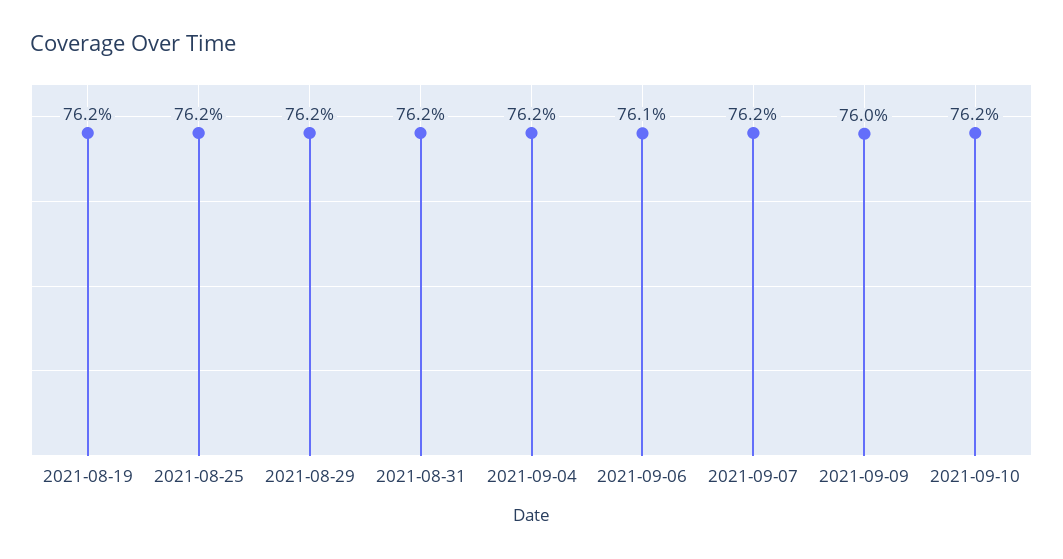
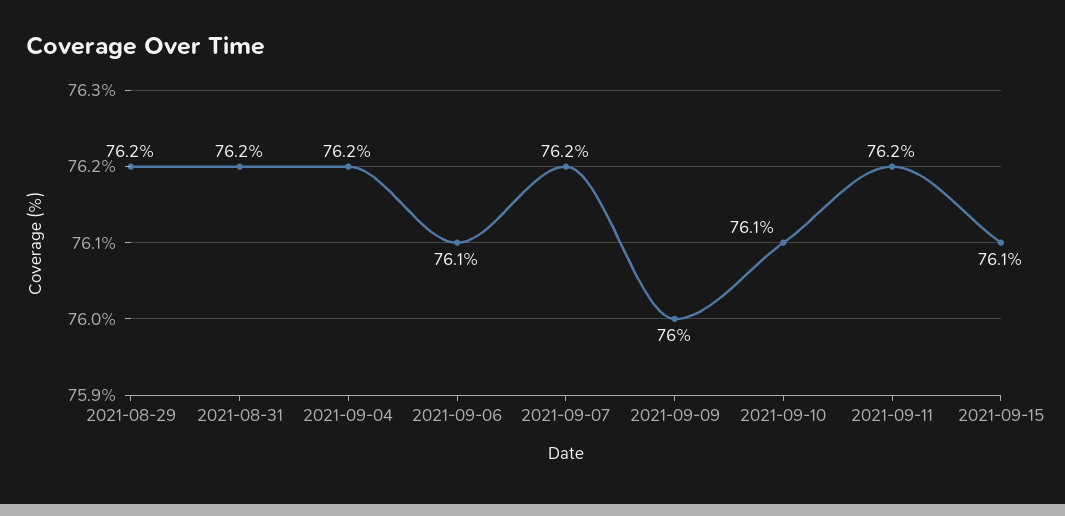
2021-08-19: 76.2 -> none
2021-08-25: 76.2 -> none
2021-09-10: 76.2 -> 76.1
2021-09-11: none -> 76.2
2021-09-15: none -> 76.1

